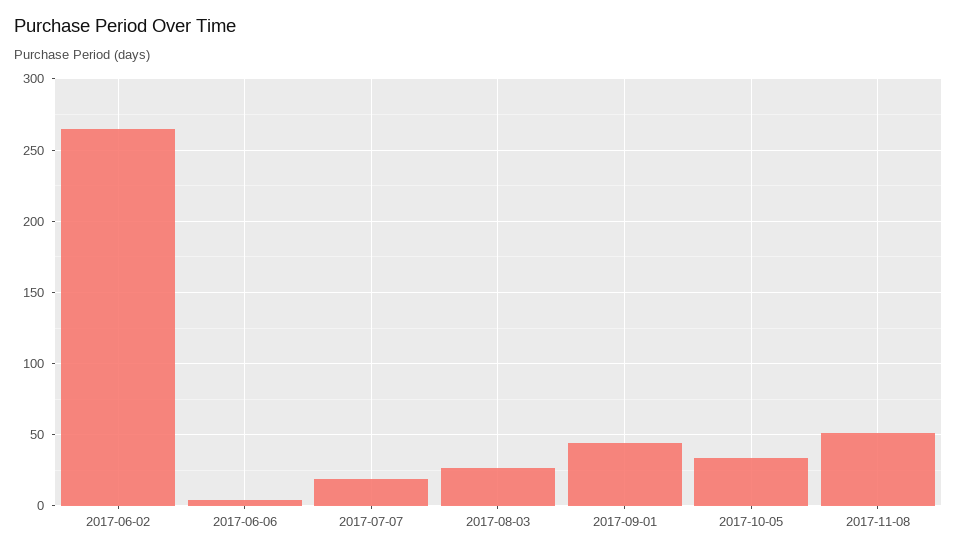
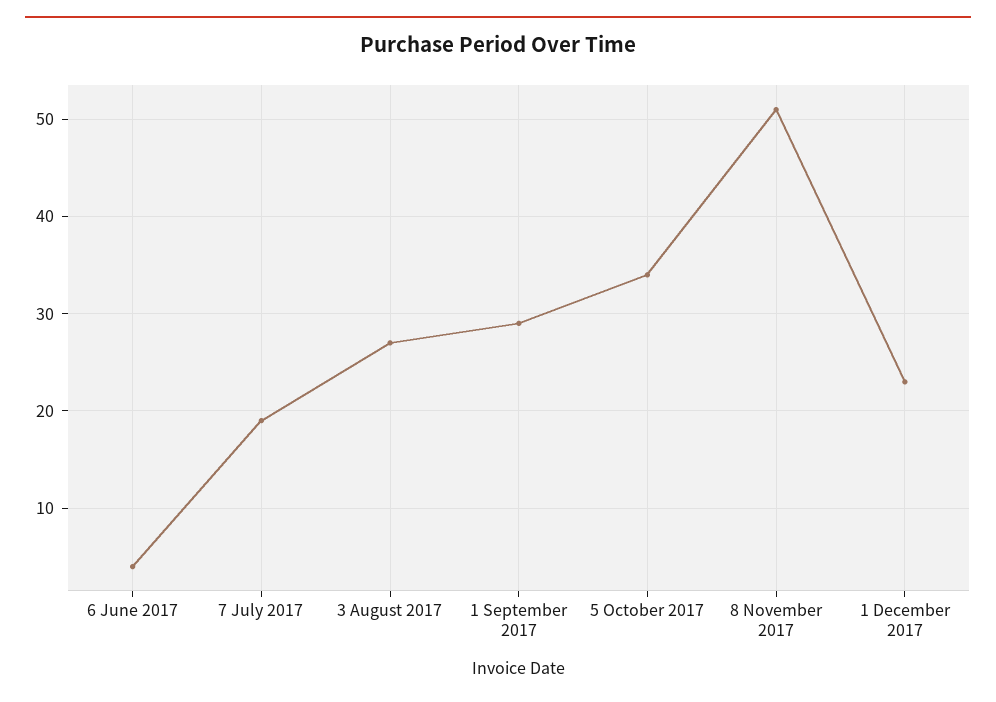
2017-06-02: 265 -> none
2017-09-01: 45 -> 29
1 December 2017: none -> 23

